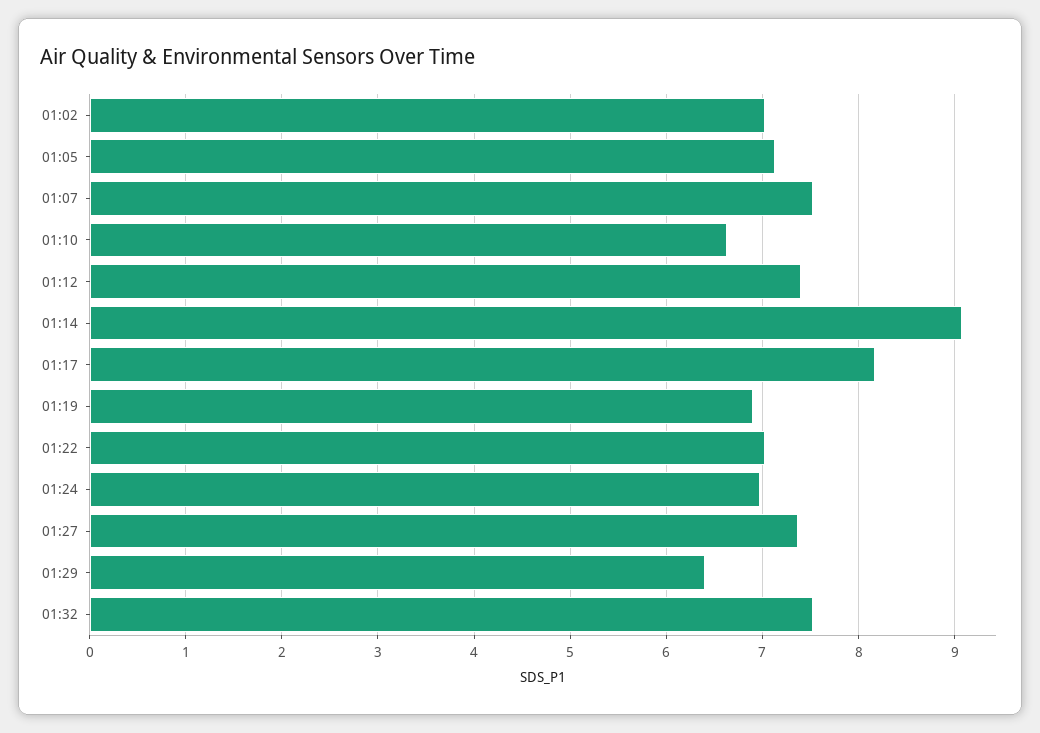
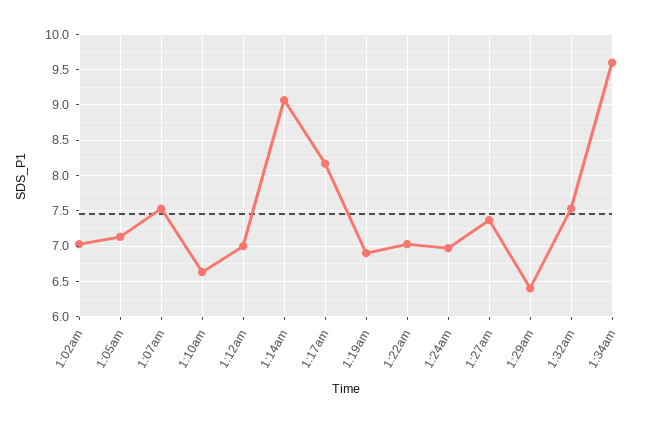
01:12: 7.4 -> 7
1:34am: none -> 9.6

